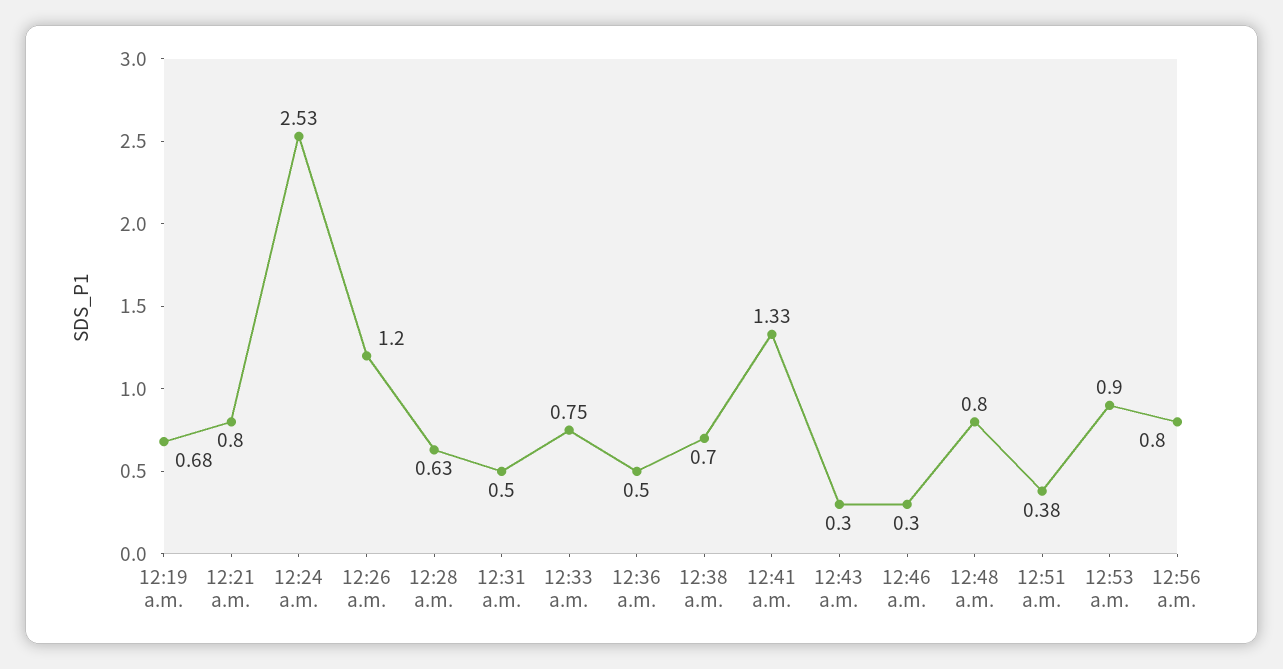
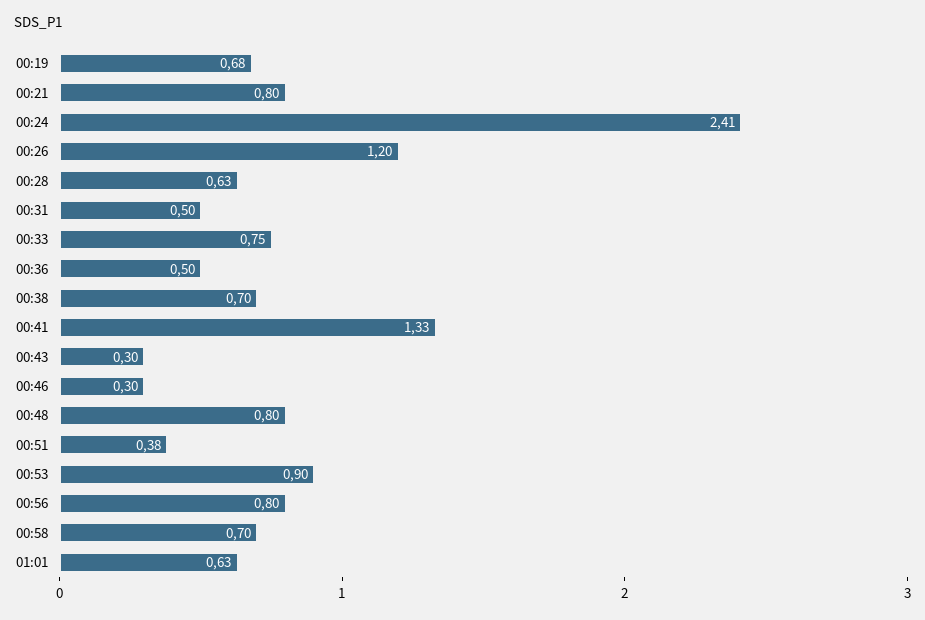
12:24 a.m.: 2.53 -> 2.41
00:58: none -> 0.7
01:01: none -> 0.63

